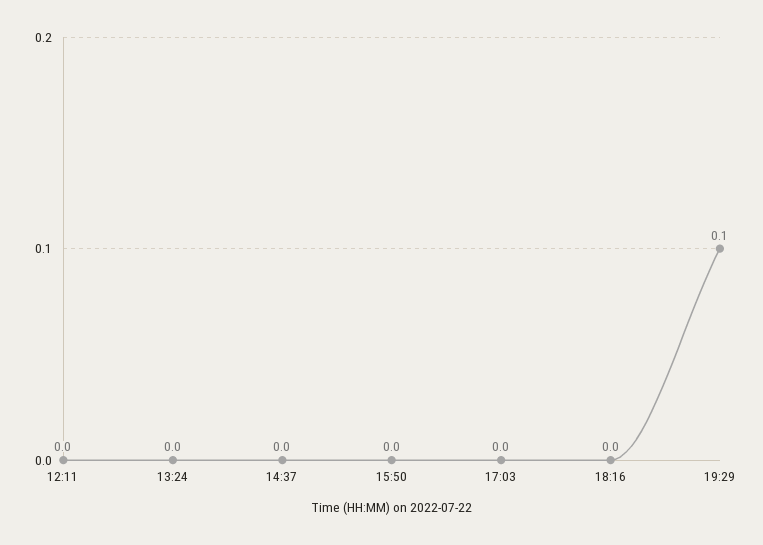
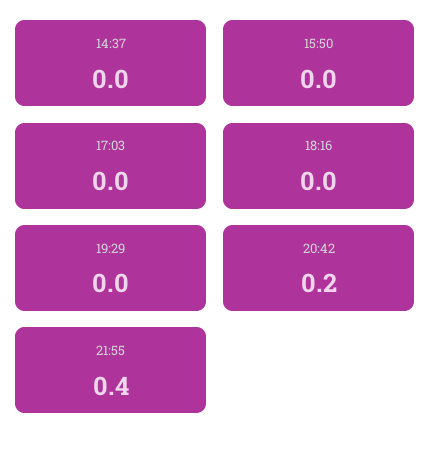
12:11: 0 -> none
13:24: 0 -> none
19:29: 0.1 -> 0
20:42: none -> 0.2
21:55: none -> 0.4

